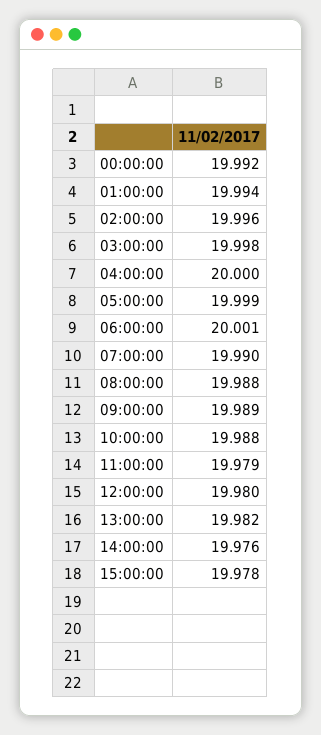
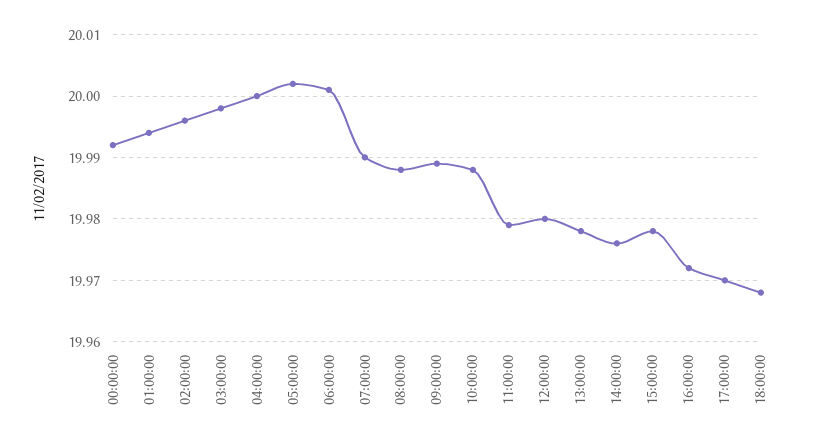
05:00:00: 19.999 -> 20.002
13:00:00: 19.982 -> 19.978
16:00:00: none -> 19.972
17:00:00: none -> 19.97
18:00:00: none -> 19.968

